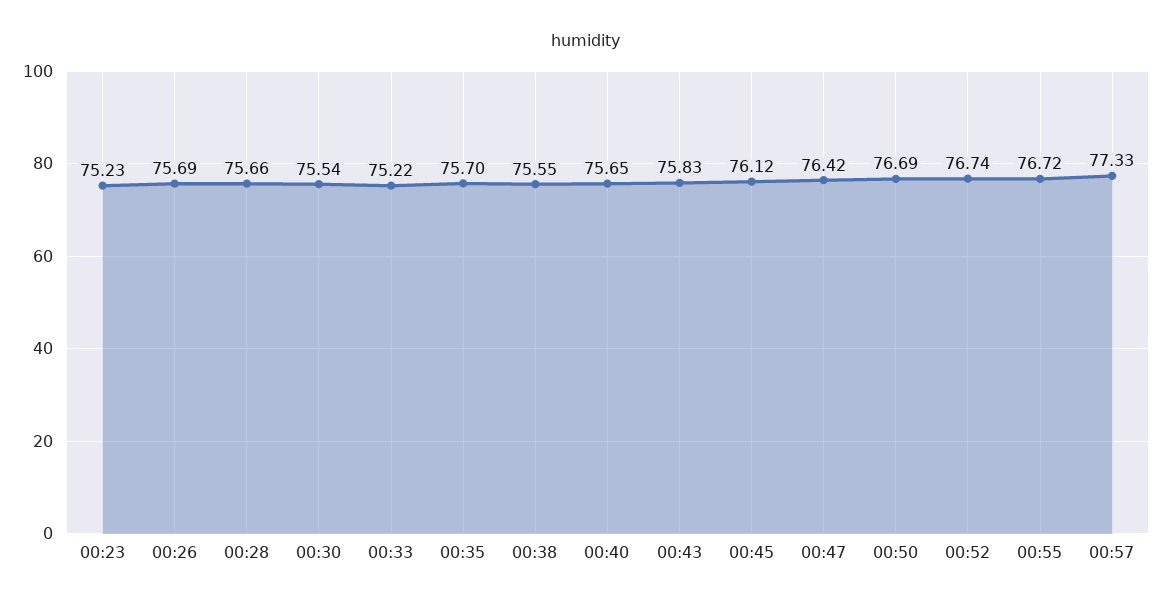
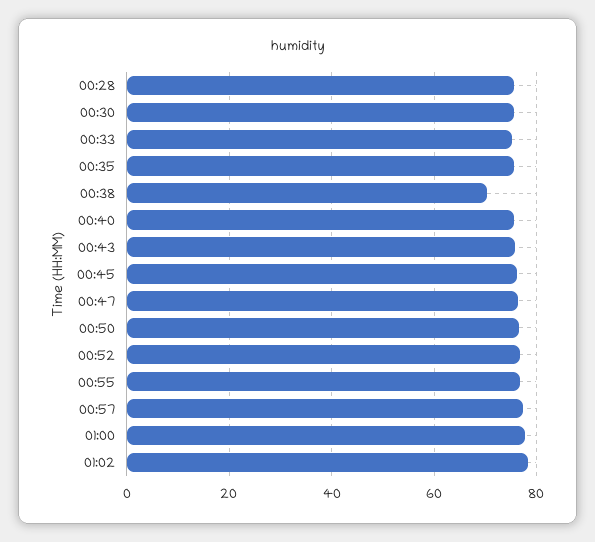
00:23: 75.23 -> none
00:26: 75.69 -> none
00:38: 75.55 -> 70
01:00: none -> 78
01:02: none -> 78

